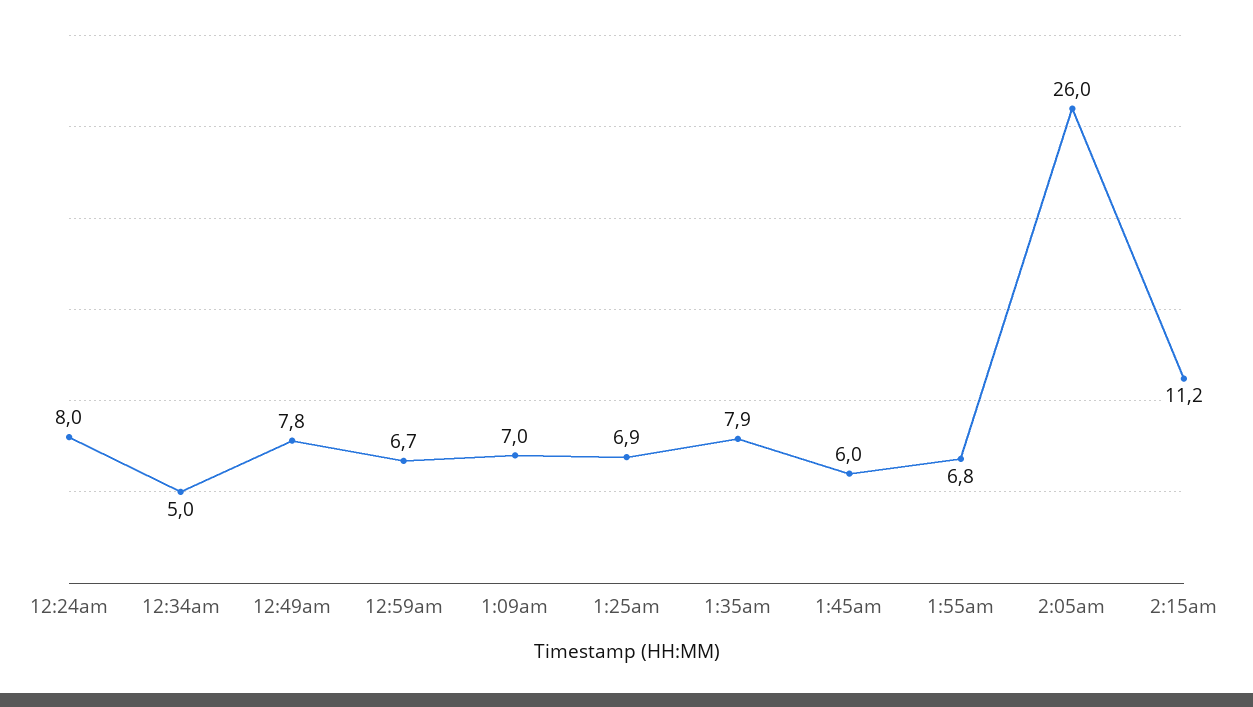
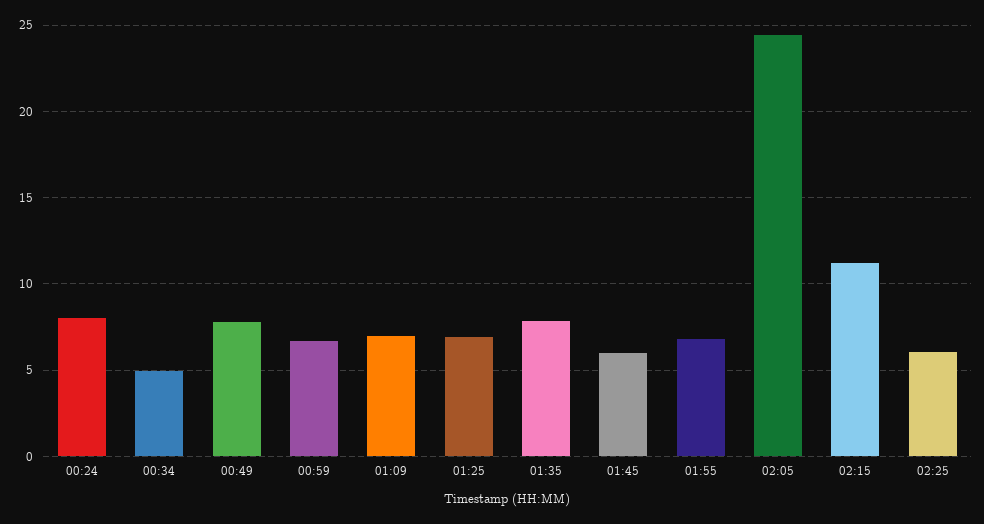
2:05am: 26 -> 24.5
02:25: none -> 6

